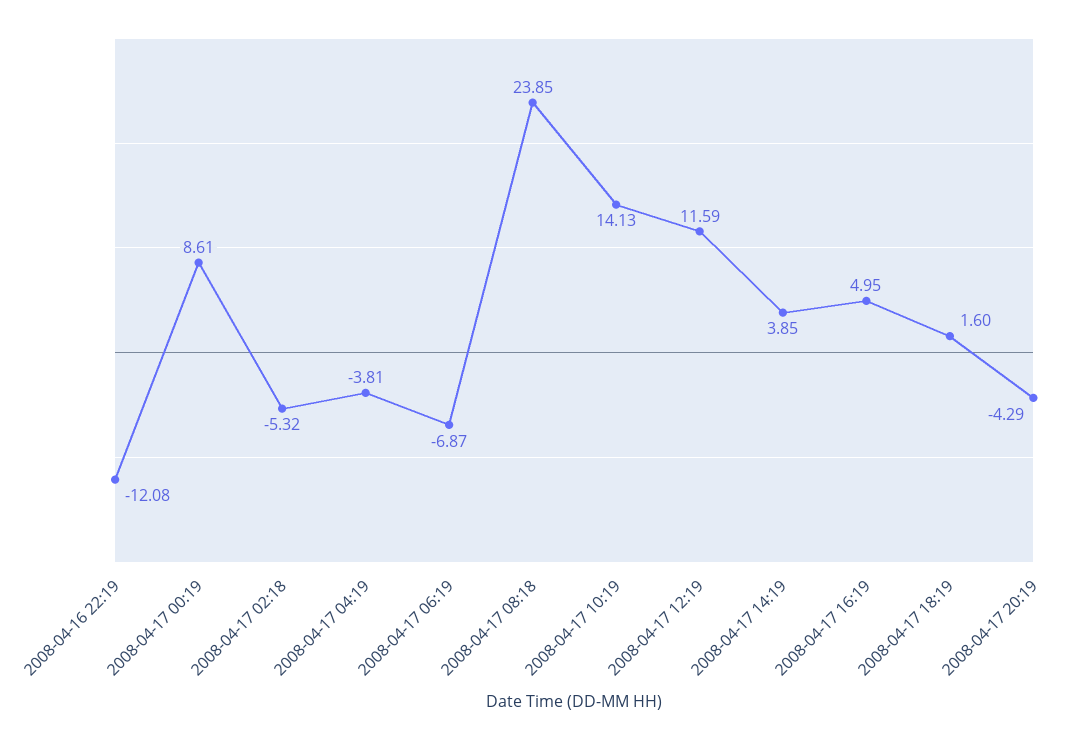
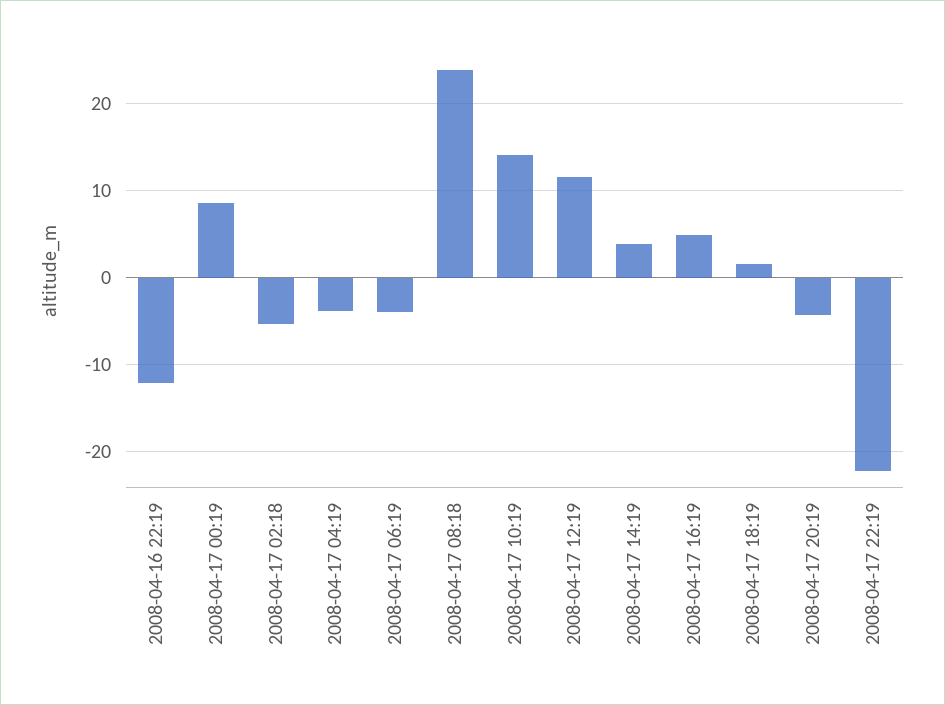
2008-04-17 06:19: -6.87 -> -4
2008-04-17 22:19: none -> -22

